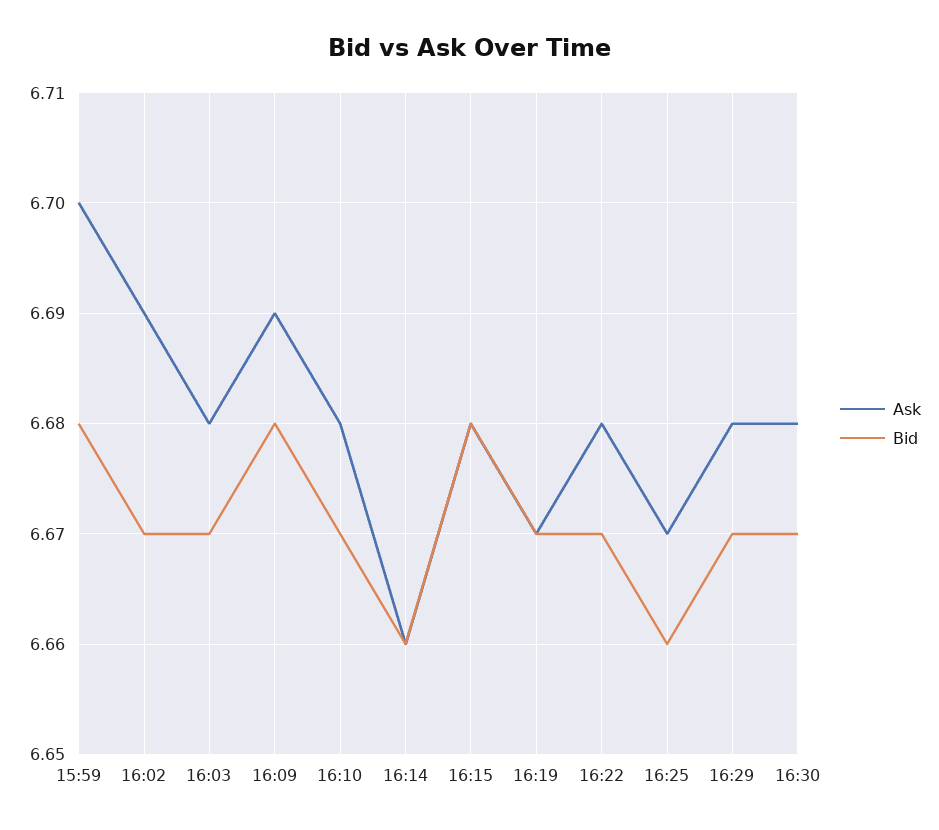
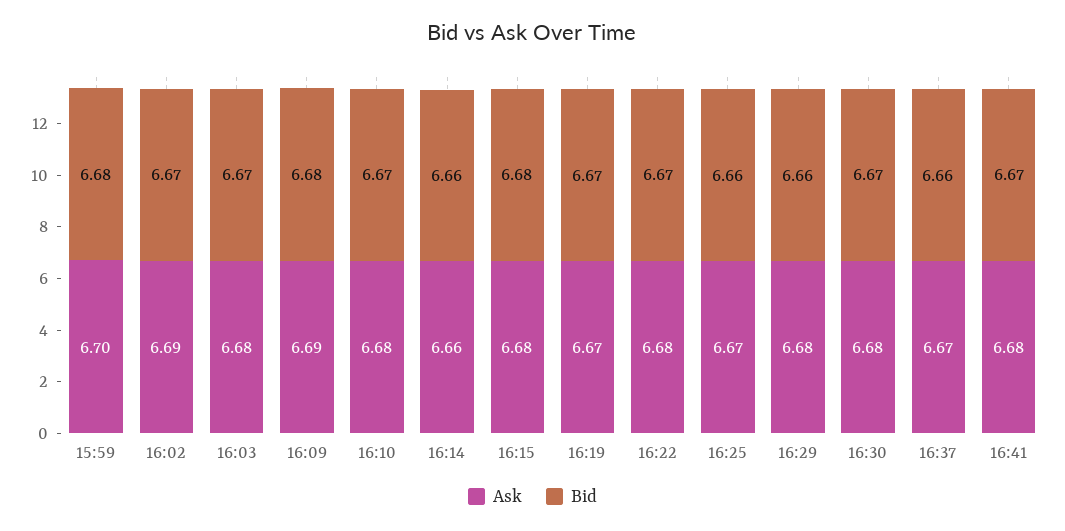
Bid, 16:29: 6.67 -> 6.66
Ask, 16:37: none -> 6.67
Bid, 16:37: none -> 6.66
Ask, 16:41: none -> 6.68
Bid, 16:41: none -> 6.67

